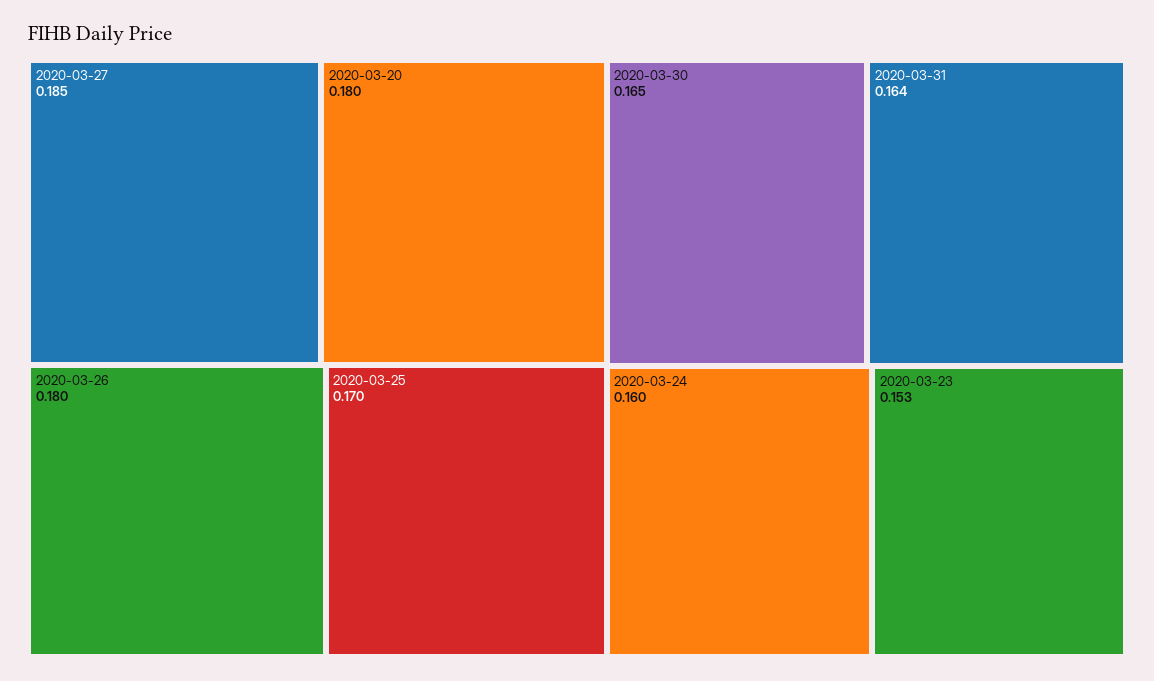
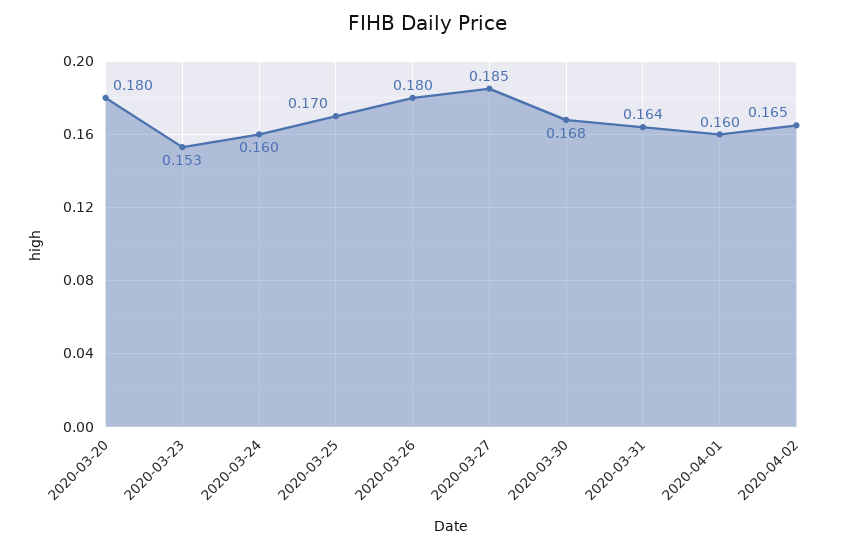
2020-03-30: 0.165 -> 0.168
2020-04-01: none -> 0.16
2020-04-02: none -> 0.165

